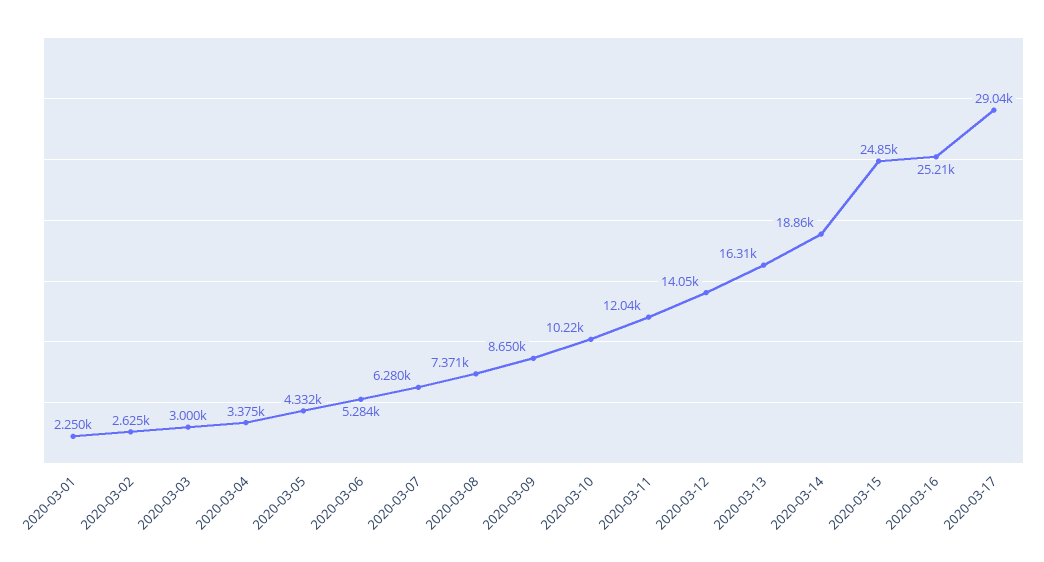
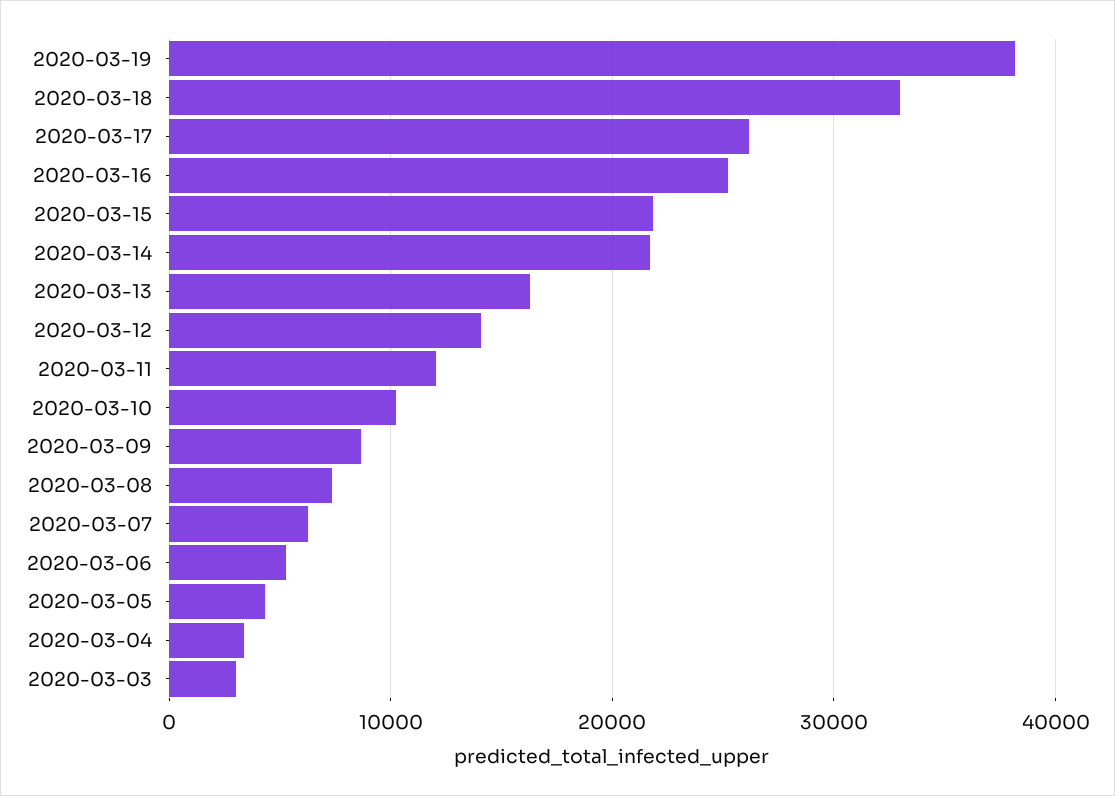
2020-03-01: 2250 -> none
2020-03-02: 2625 -> none
2020-03-14: 18860 -> 22000
2020-03-15: 24850 -> 22000
2020-03-17: 29040 -> 26000
2020-03-19: none -> 38000
2020-03-18: none -> 33000

